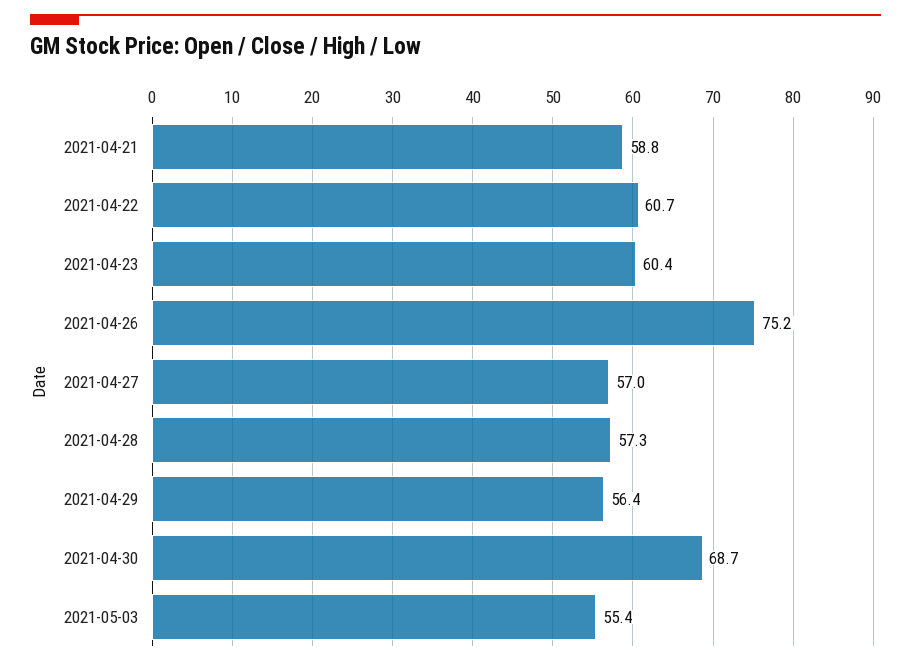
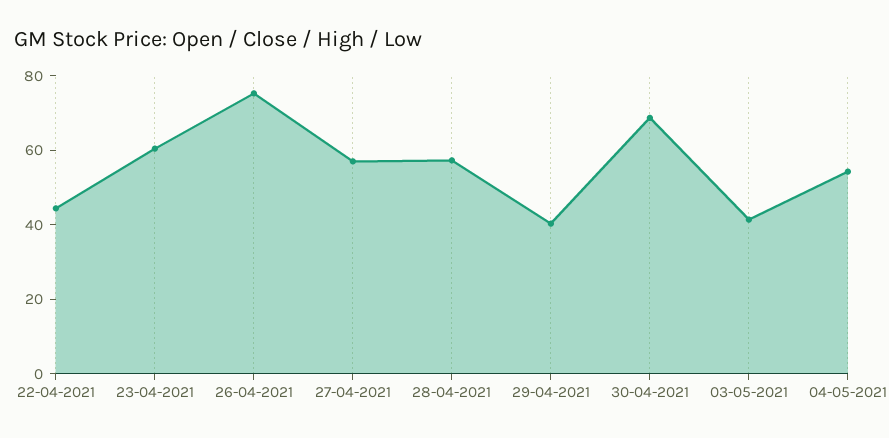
2021-04-21: 58.8 -> none
2021-04-22: 60.7 -> 45
2021-04-29: 56.4 -> 40
2021-05-03: 55.4 -> 40
04-05-2021: none -> 55

